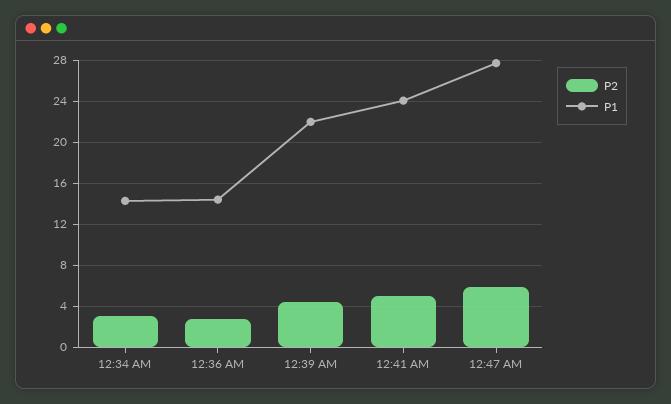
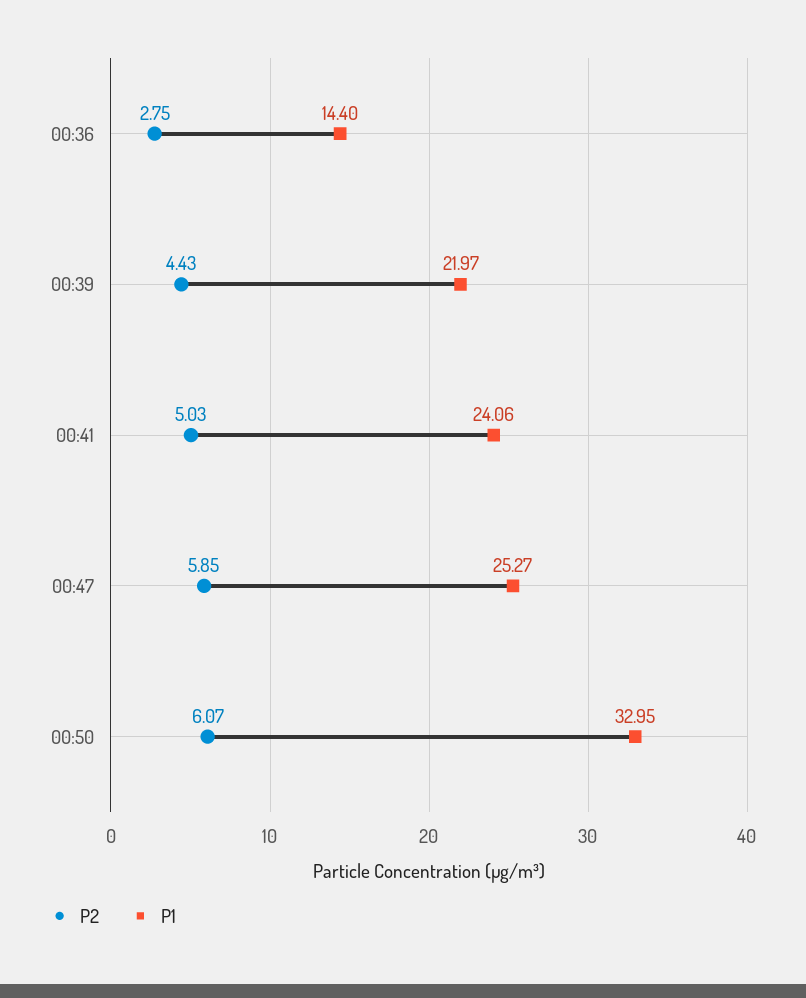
P2, 12:34 AM: 3 -> none
P1, 12:34 AM: 14 -> none
P1, 12:47 AM: 28 -> 25.27
P2, 00:50: none -> 6.07
P1, 00:50: none -> 32.95

